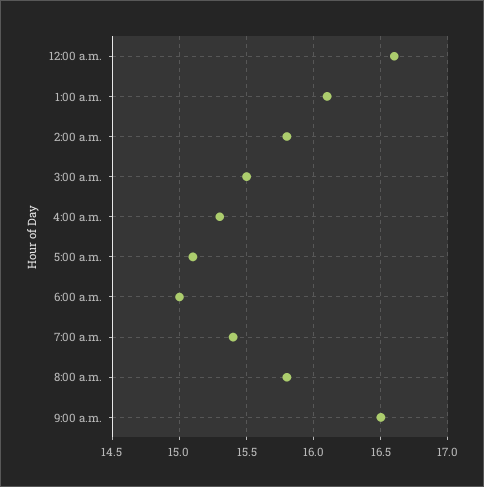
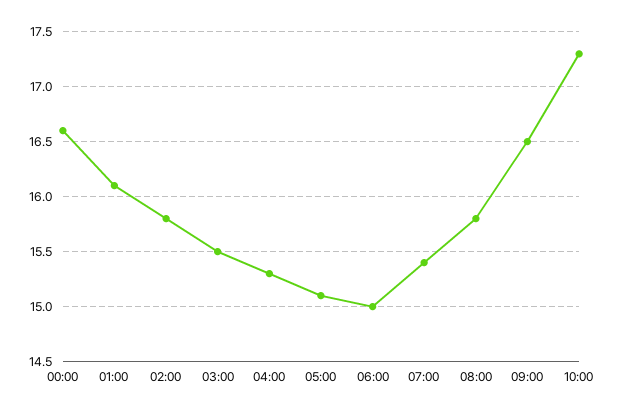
10:00: none -> 17.3

